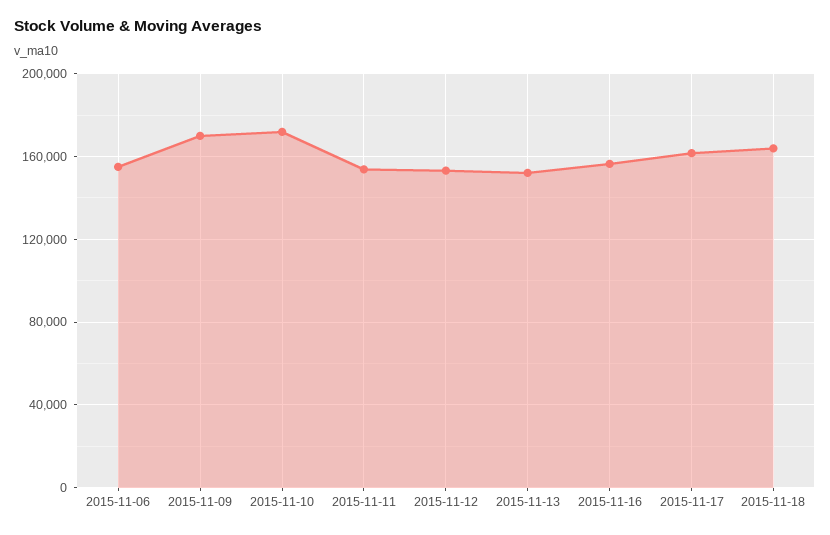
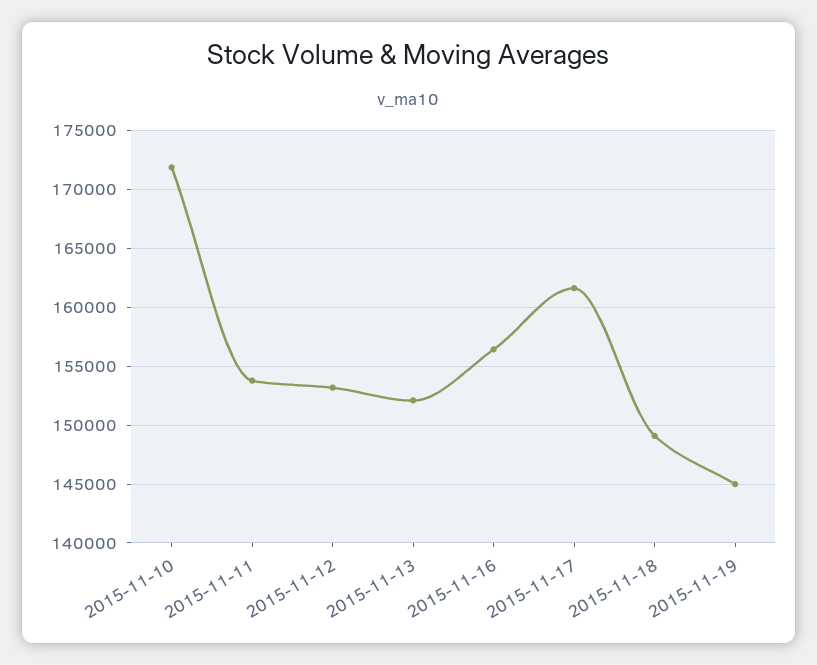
2015-11-06: 155000 -> none
2015-11-09: 170000 -> none
2015-11-18: 165000 -> 149000
2015-11-19: none -> 145000

